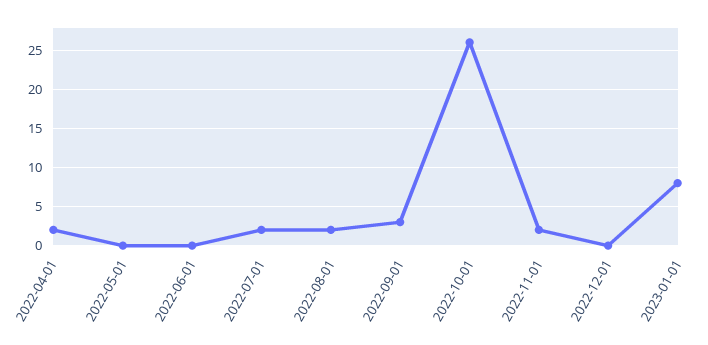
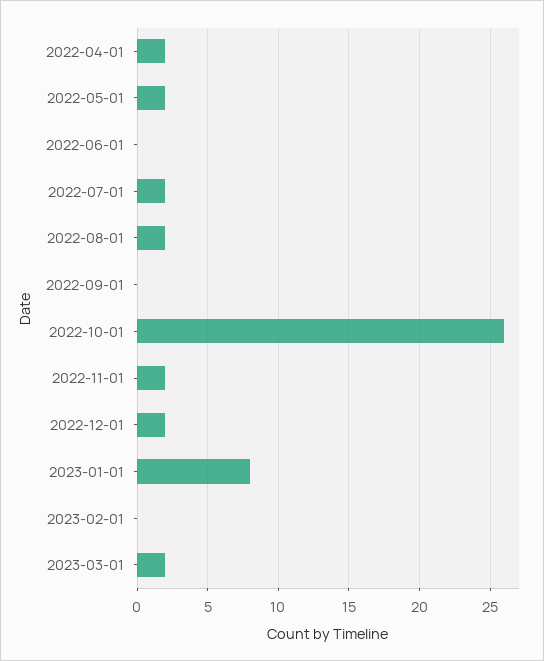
2022-05-01: 0 -> 2
2022-09-01: 3 -> 0
2022-12-01: 0 -> 2
2023-02-01: none -> 0
2023-03-01: none -> 2

